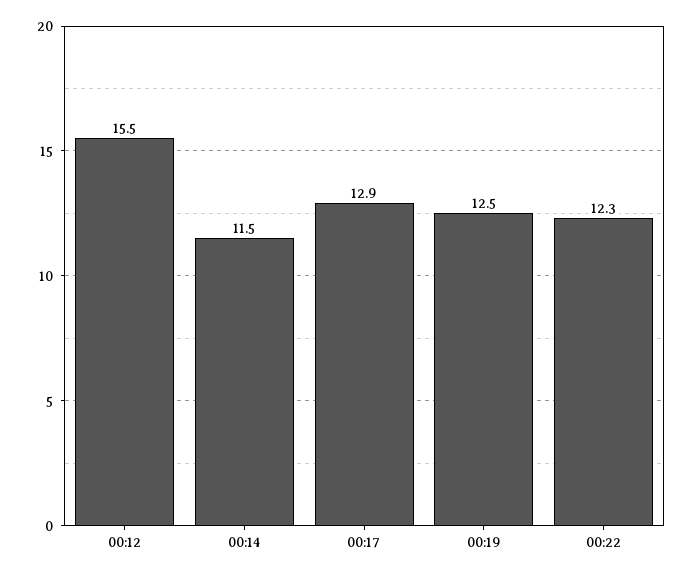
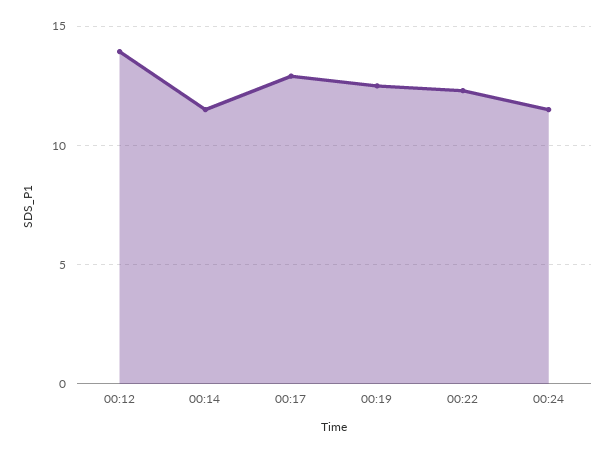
00:12: 15.5 -> 14
00:24: none -> 11.5

